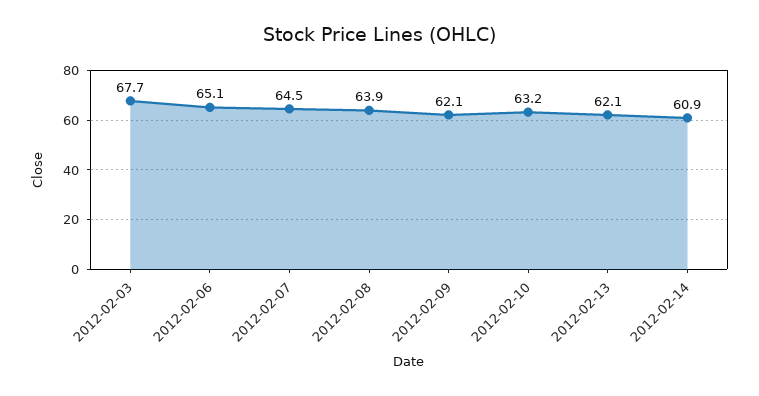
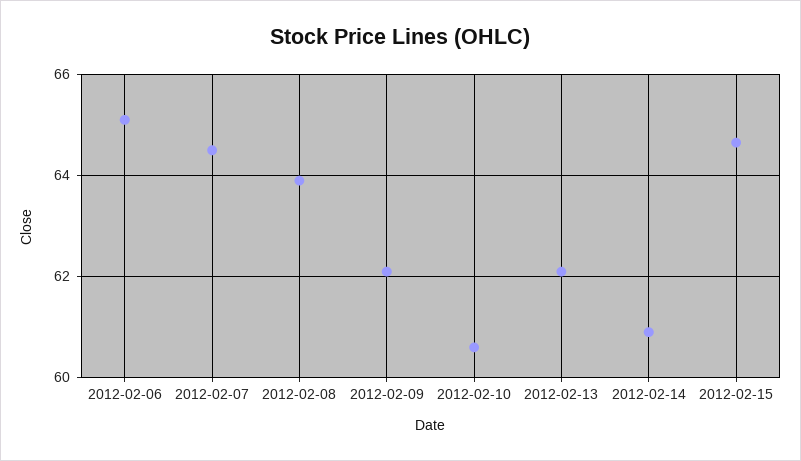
2012-02-03: 67.7 -> none
2012-02-10: 63.2 -> 60.6
2012-02-15: none -> 64.6

